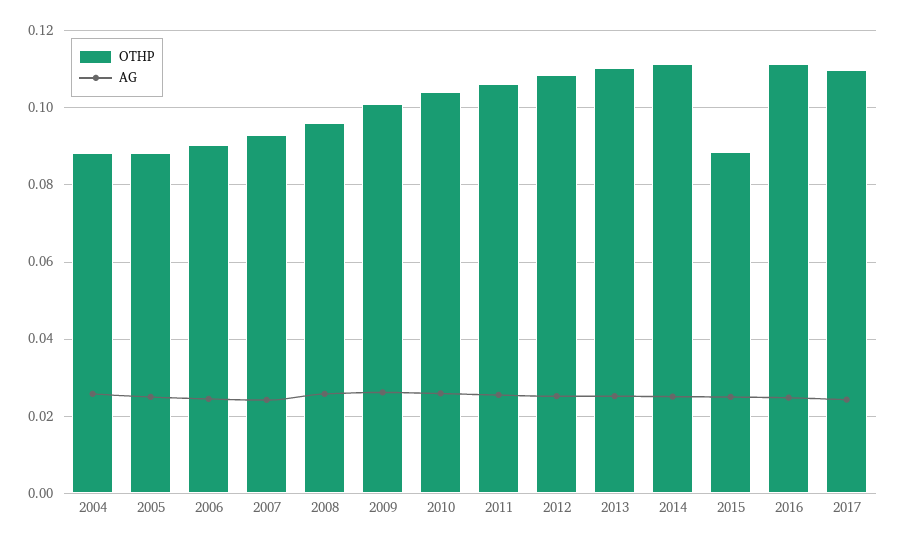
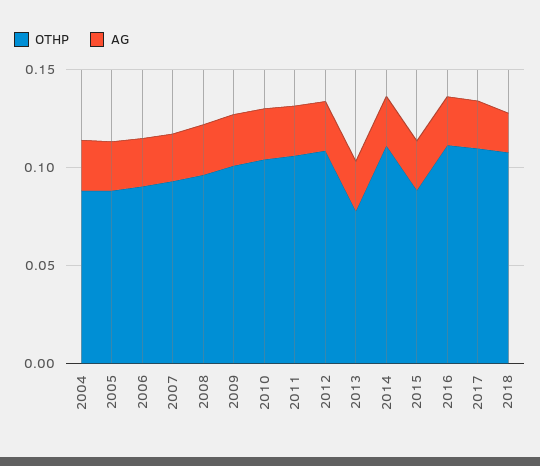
OTHP, 2013: 0.11 -> 0.08
OTHP, 2018: none -> 0.11
AG, 2018: none -> 0.02

